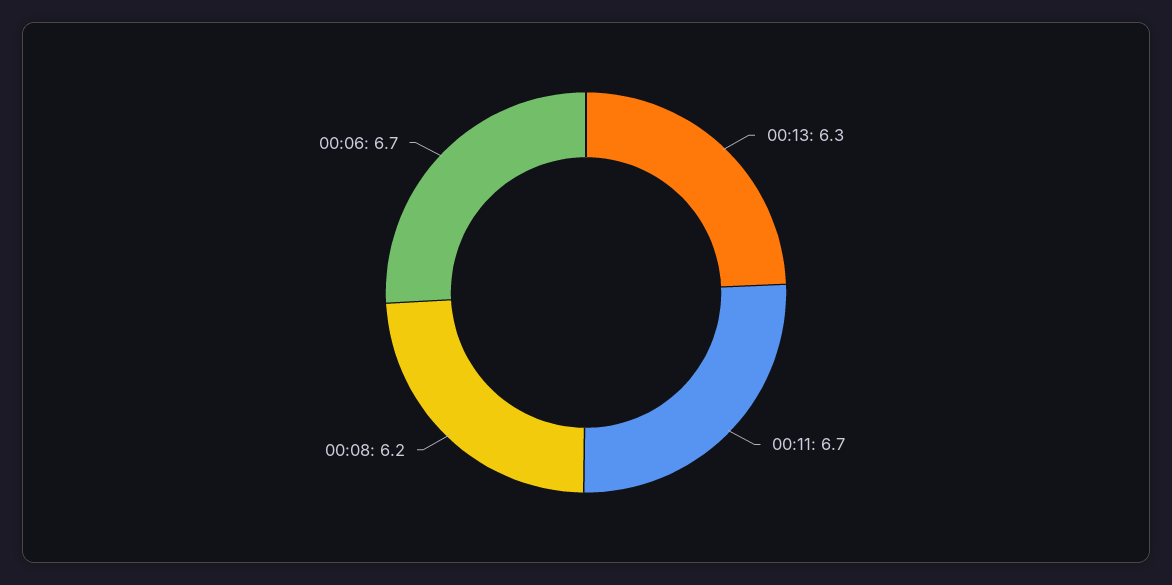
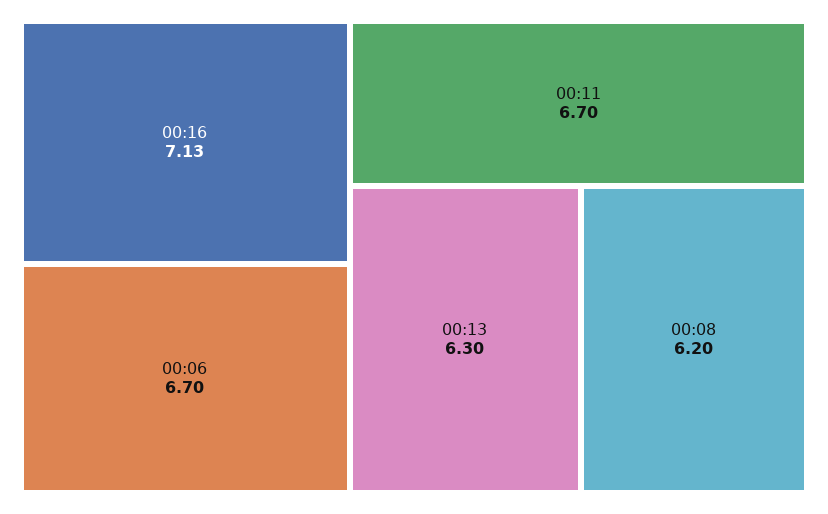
00:16: none -> 7.13

